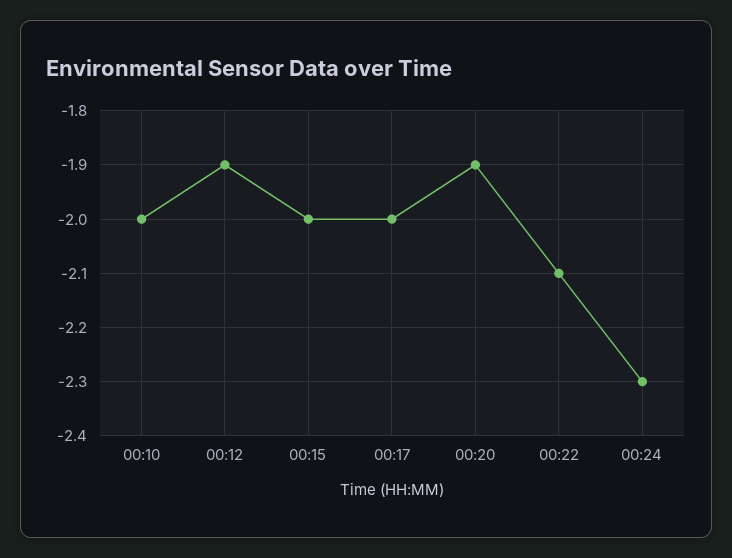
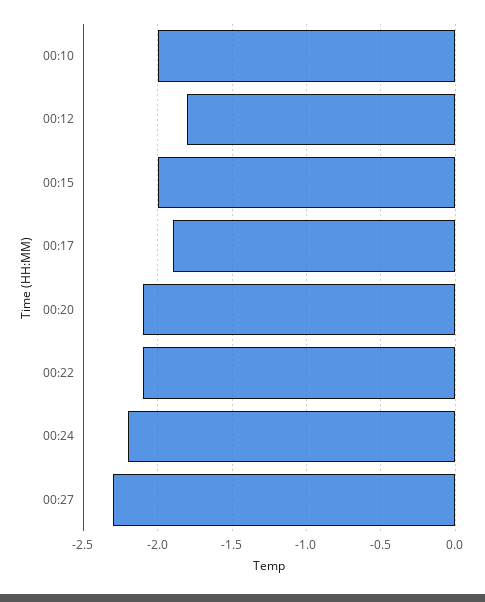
00:12: -1.9 -> -1.8
00:17: -2 -> -1.9
00:20: -1.9 -> -2.1
00:24: -2.3 -> -2.2
00:27: none -> -2.3

